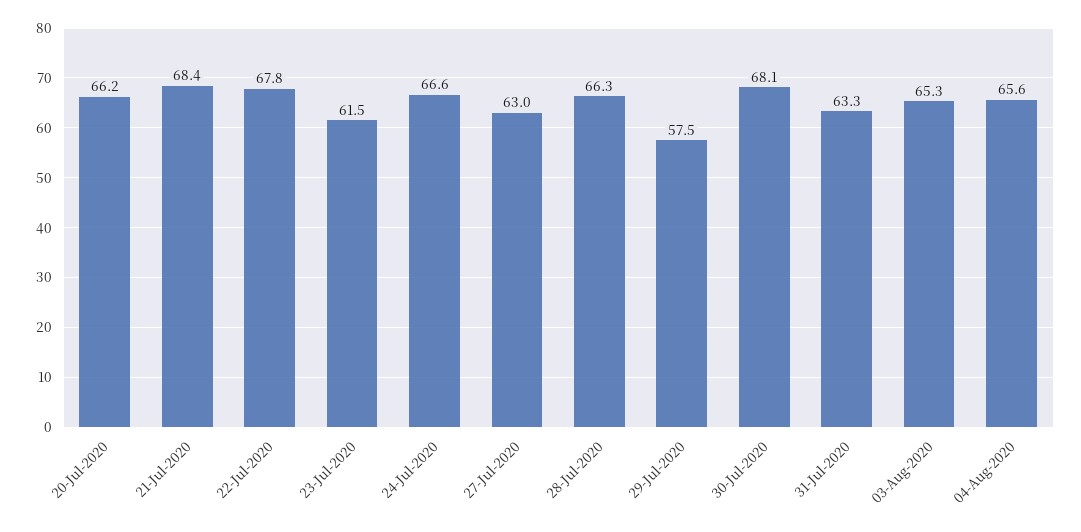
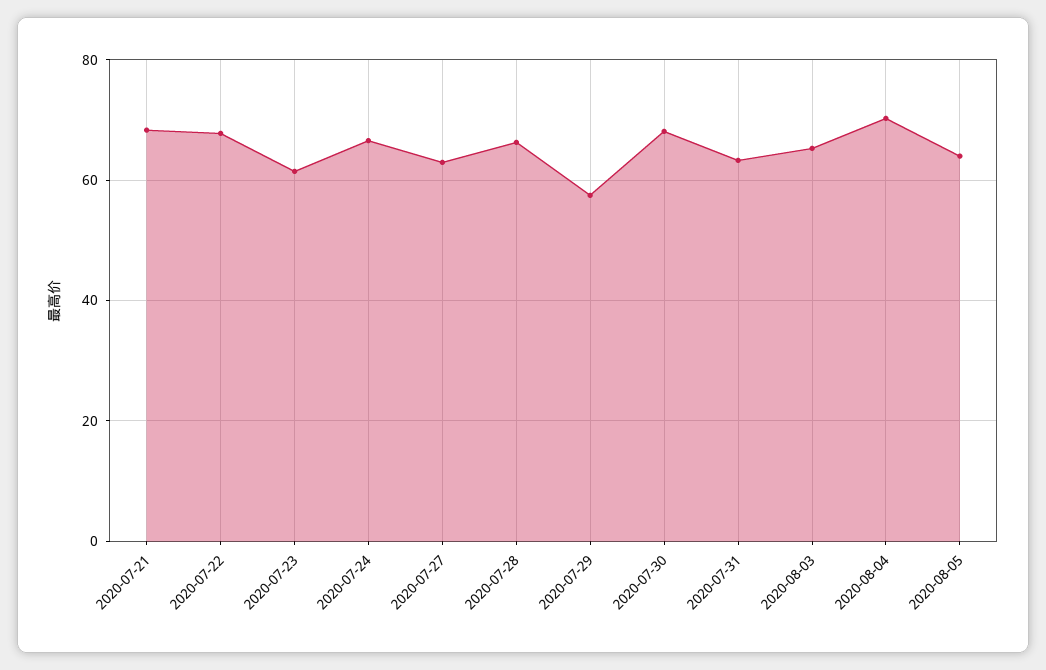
20-Jul-2020: 66.2 -> none
04-Aug-2020: 65.6 -> 70
2020-08-05: none -> 64

